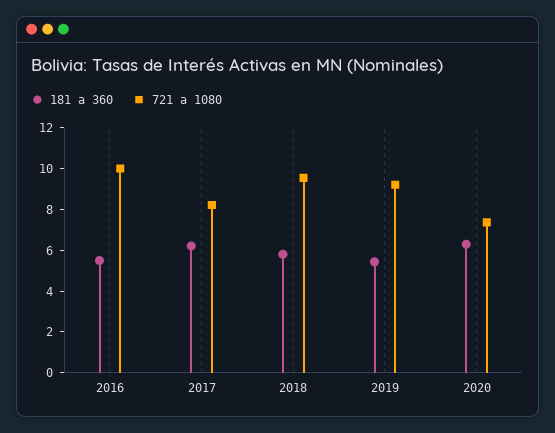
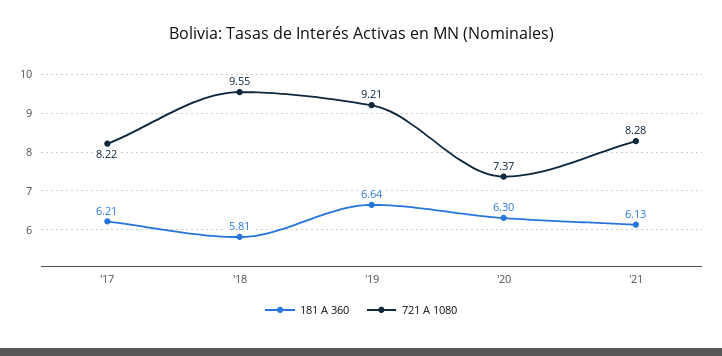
181 a 360, 2016: 5.5 -> none
721 a 1080, 2016: 10 -> none
181 a 360, 2019: 5.5 -> 6.64
181 a 360, '21: none -> 6.13
721 a 1080, '21: none -> 8.28

